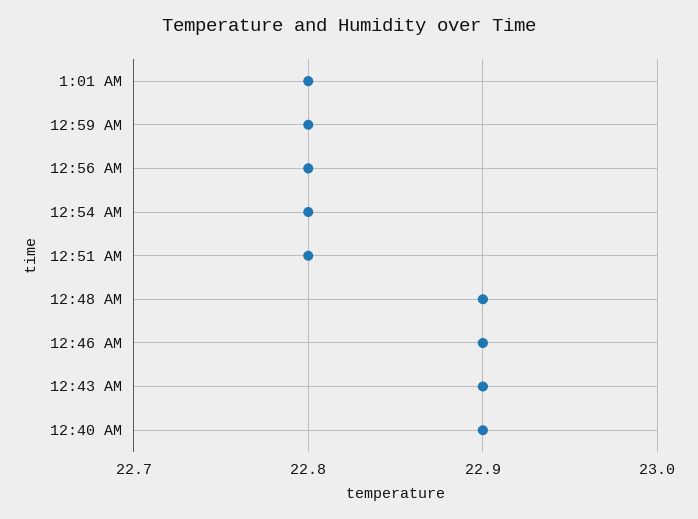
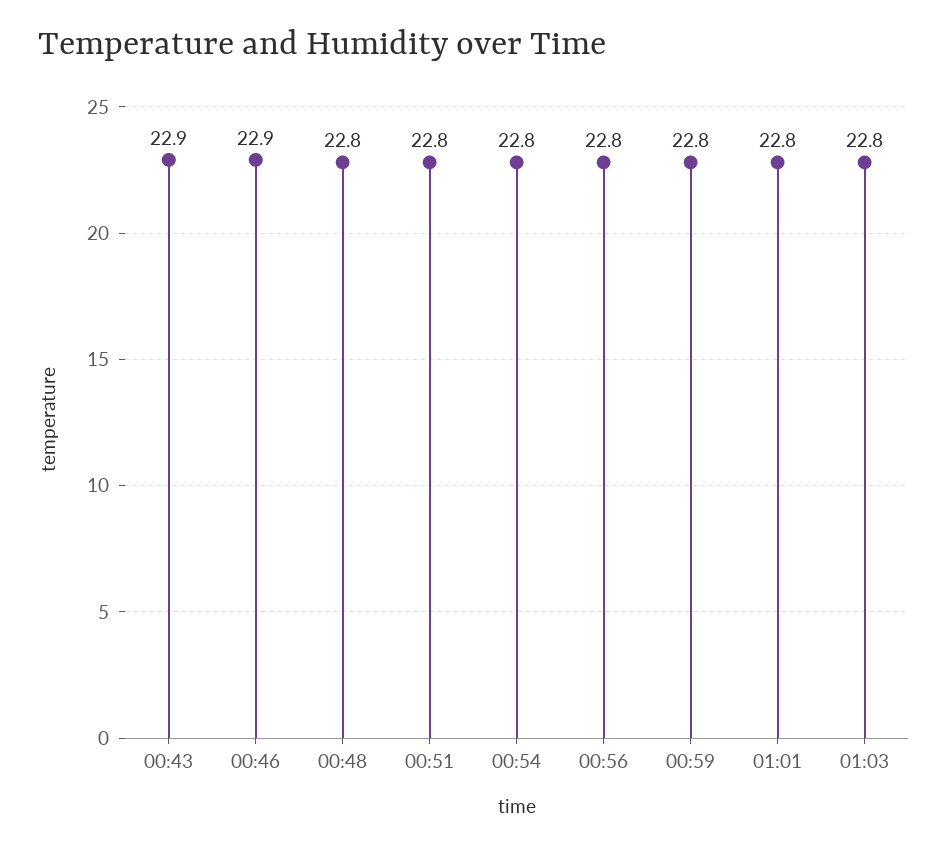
12:48 AM: 22.9 -> 22.8
12:40 AM: 22.9 -> none
01:03: none -> 22.8

